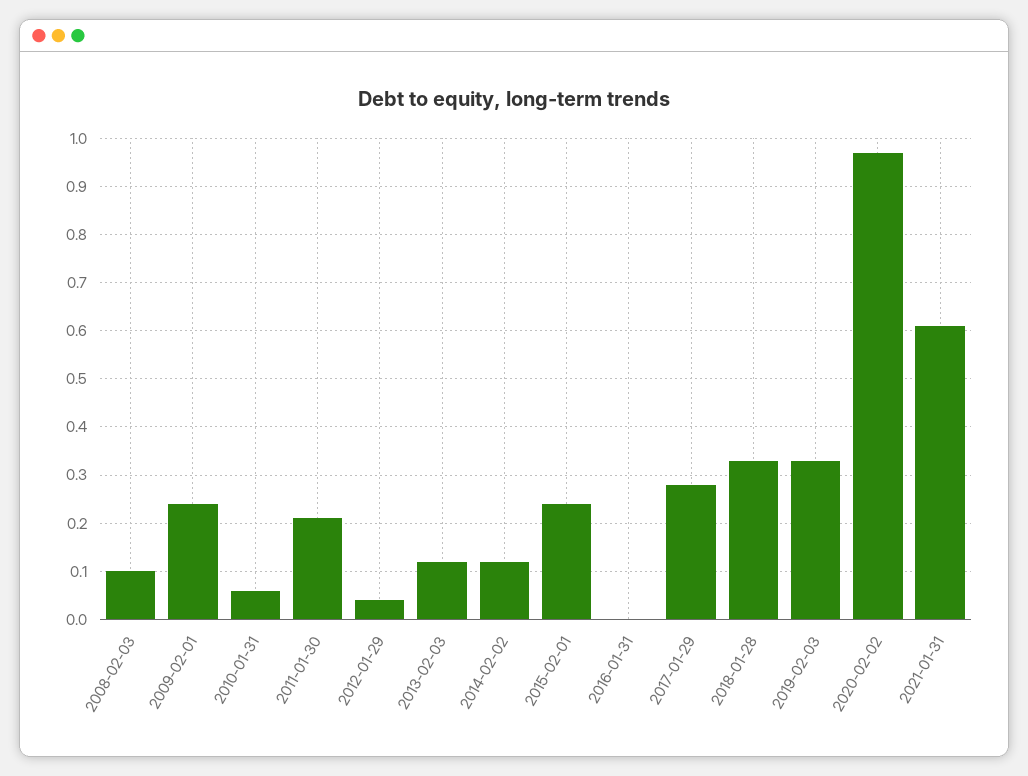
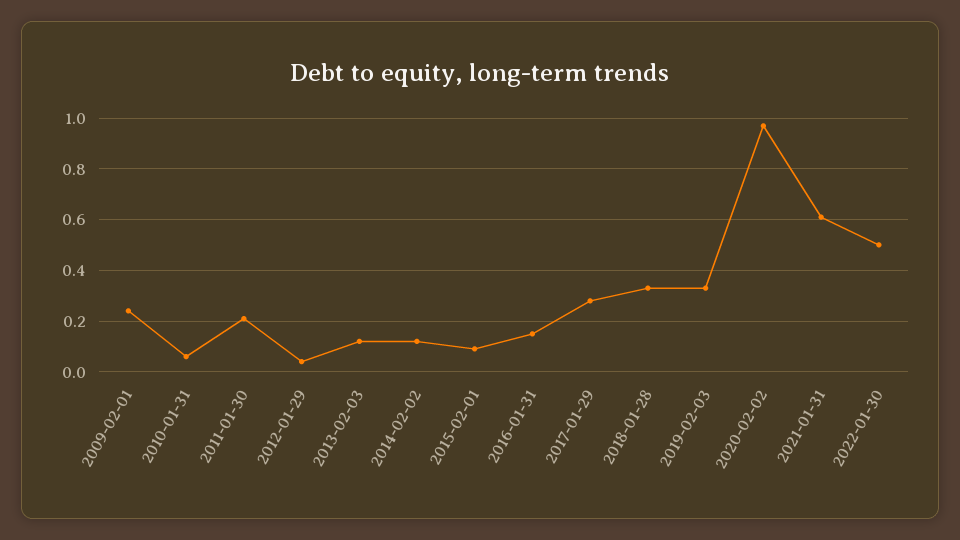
2008-02-03: 0.1 -> none
2015-02-01: 0.25 -> 0.1
2016-01-31: 0 -> 0.15
2022-01-30: none -> 0.5

